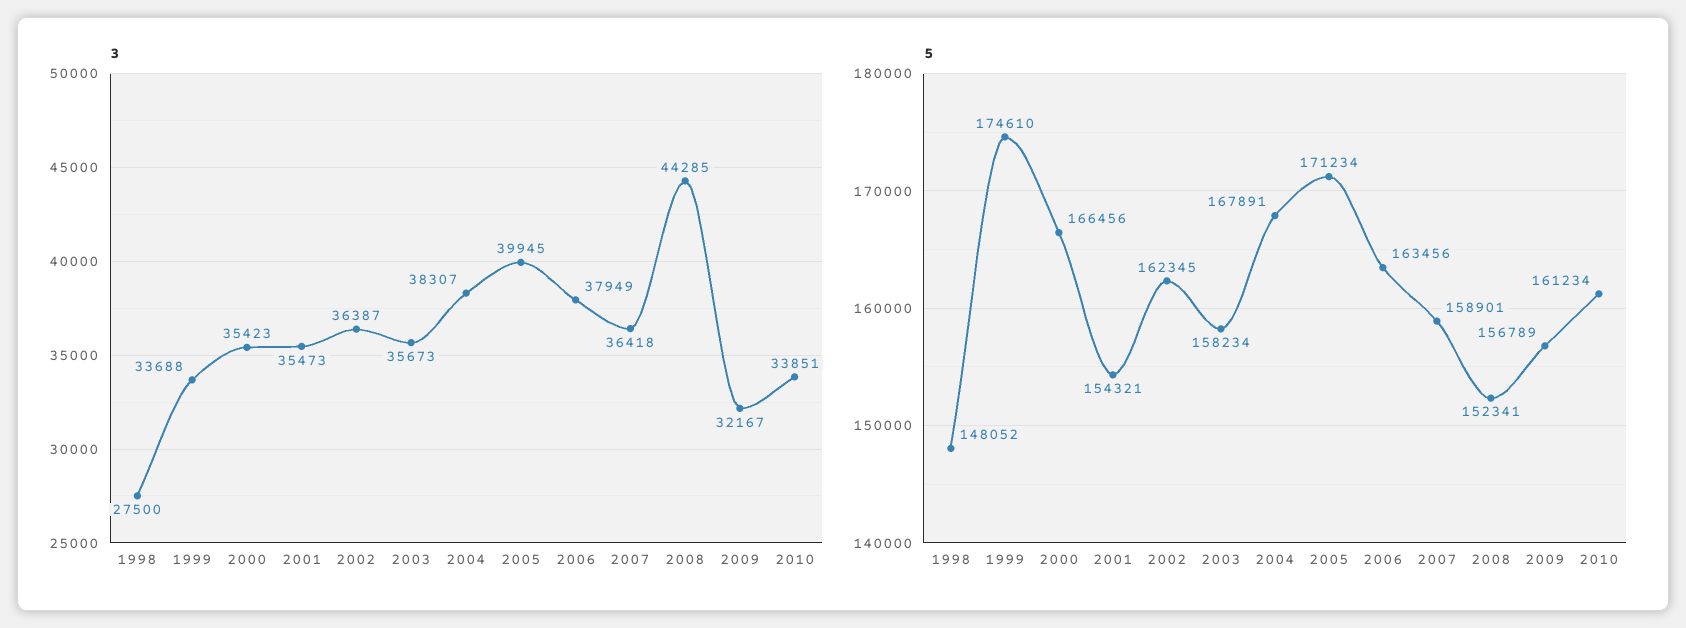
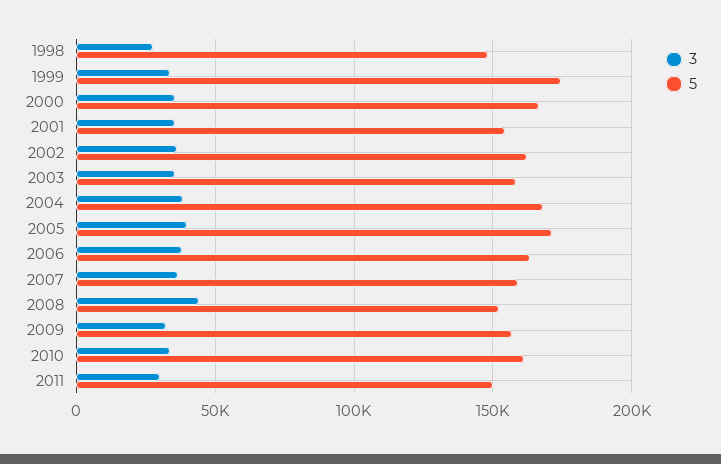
3, 2011: none -> 30000
5, 2011: none -> 150000

